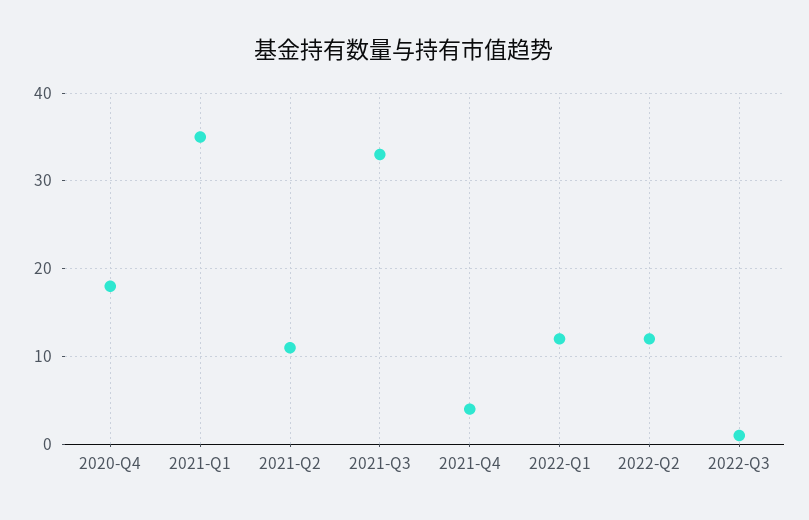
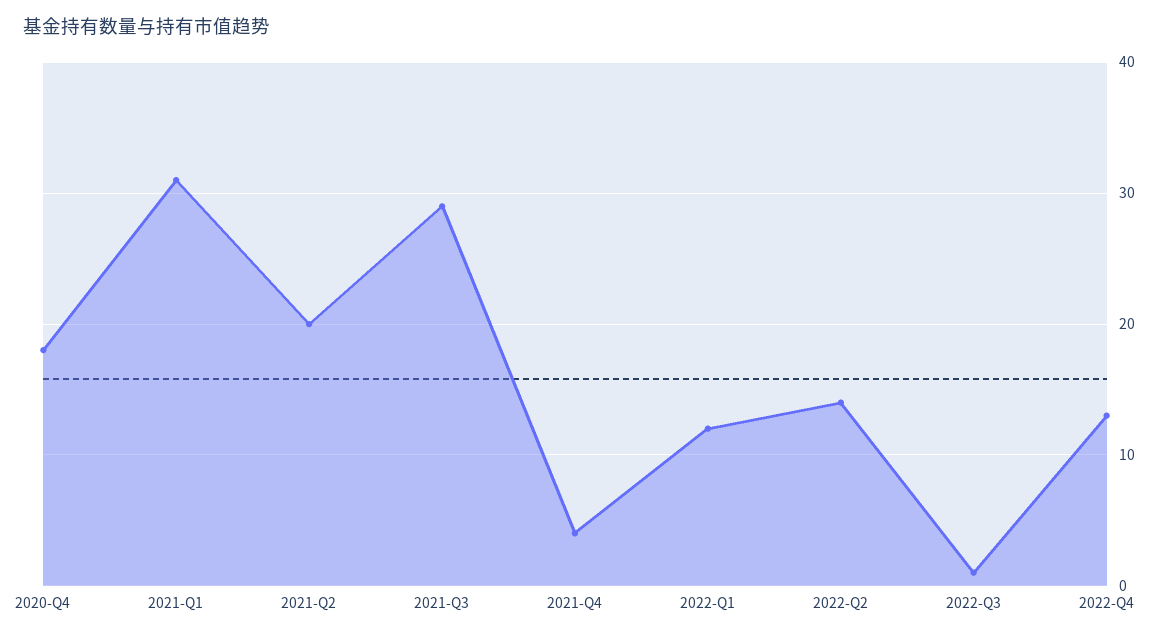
2021-Q1: 35 -> 31
2021-Q2: 11 -> 20
2021-Q3: 33 -> 29
2022-Q2: 12 -> 14
2022-Q4: none -> 13

